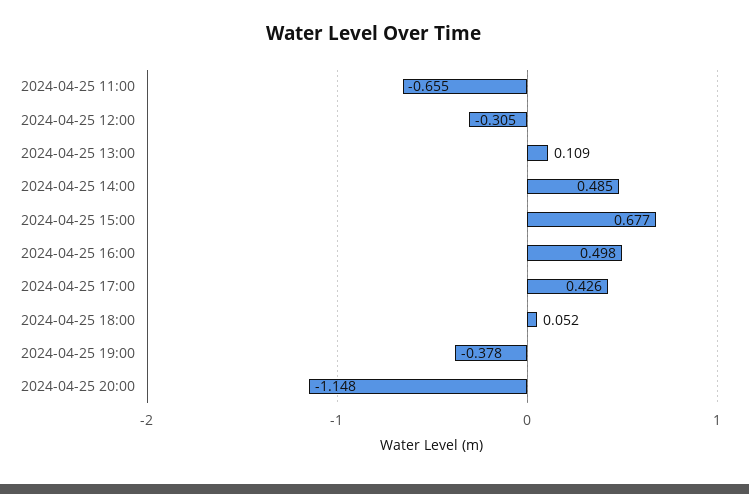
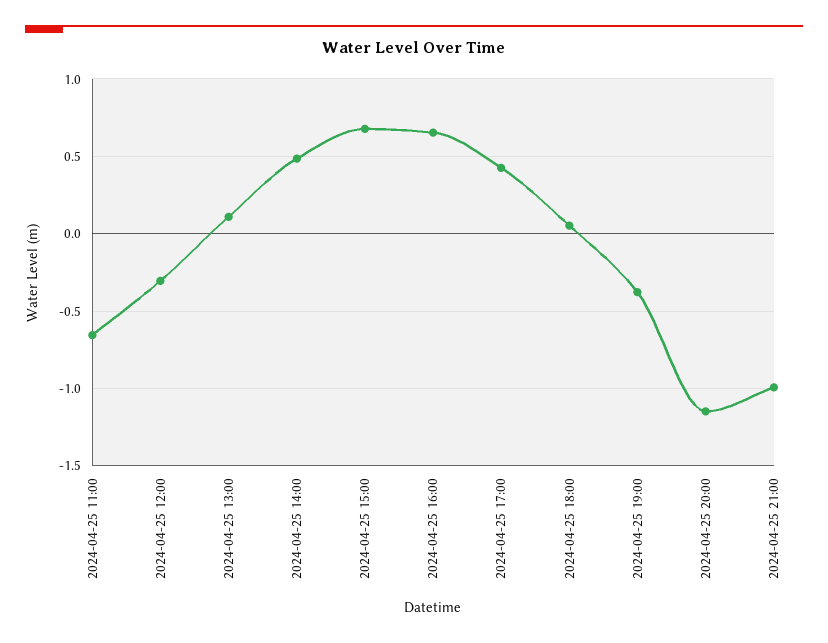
2024-04-25 16:00: 0.498 -> 0.65
2024-04-25 21:00: none -> -1

